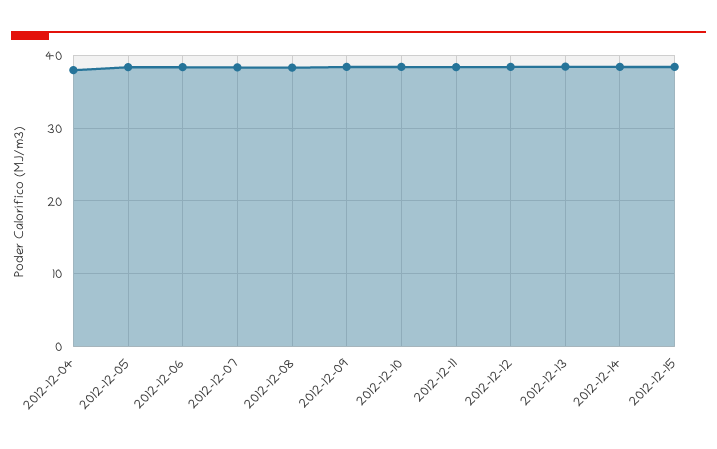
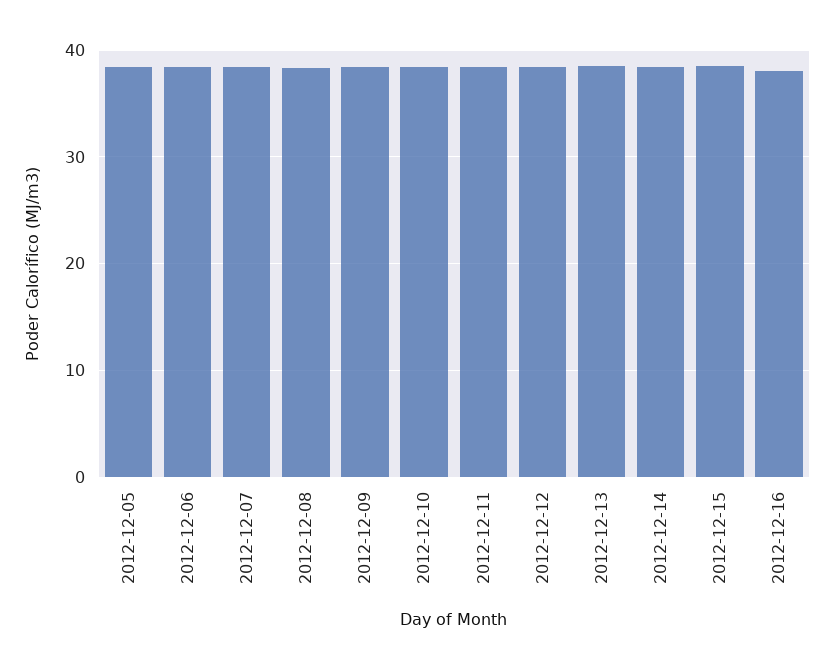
2012-12-04: 38 -> none
2012-12-16: none -> 38

